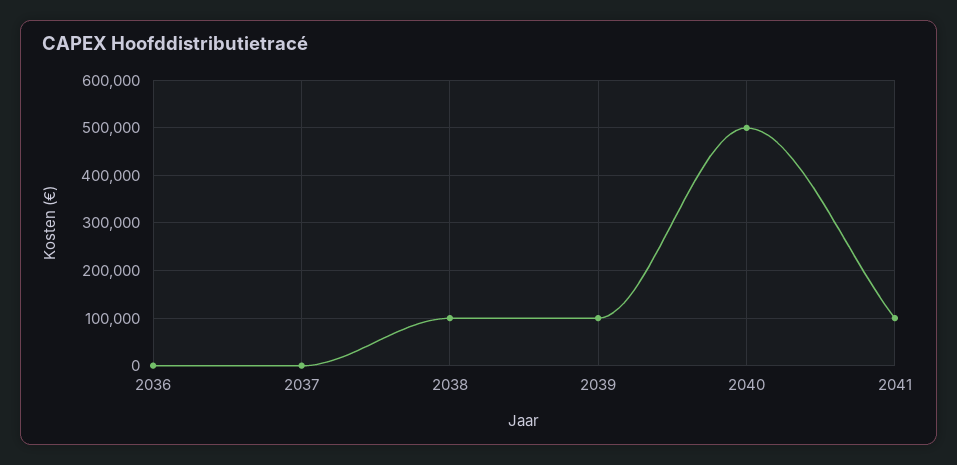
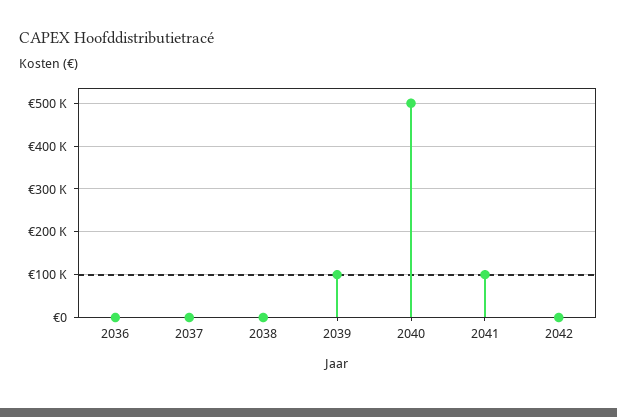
2038: 100000 -> 0
2042: none -> 0

